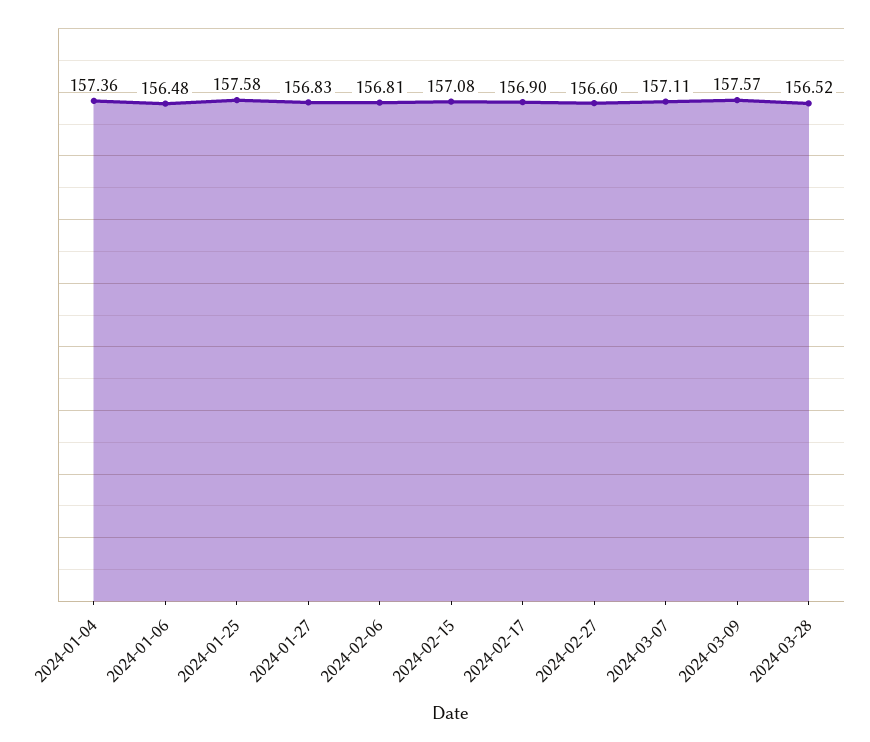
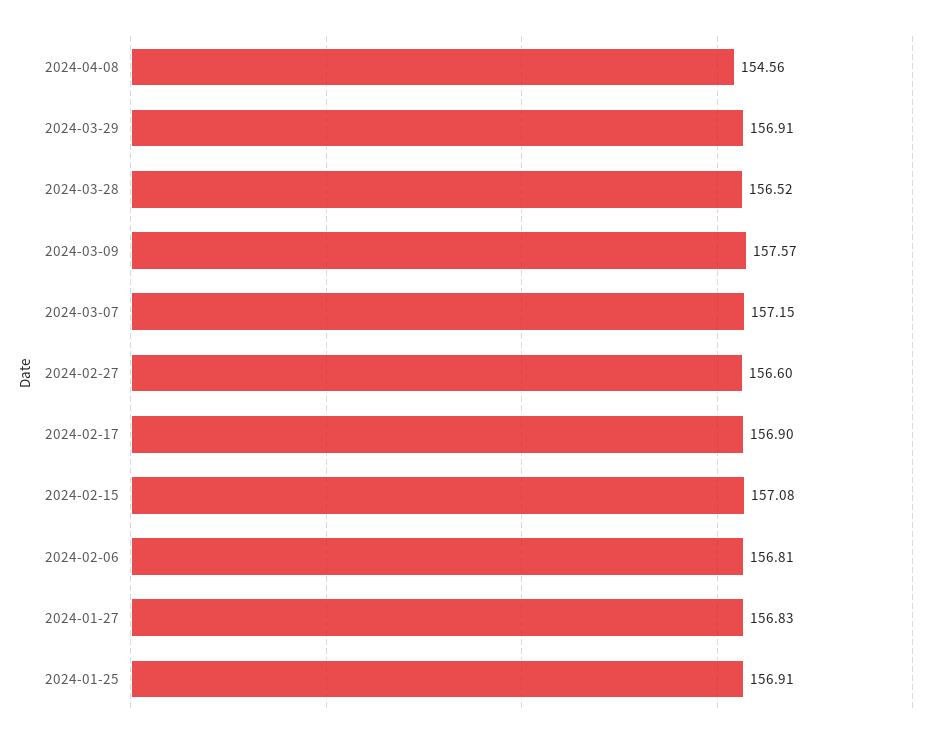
2024-01-04: 157.36 -> none
2024-01-06: 156.48 -> none
2024-01-25: 157.58 -> 156.91
2024-03-07: 157.11 -> 157.15
2024-04-08: none -> 154.56
2024-03-29: none -> 156.91

